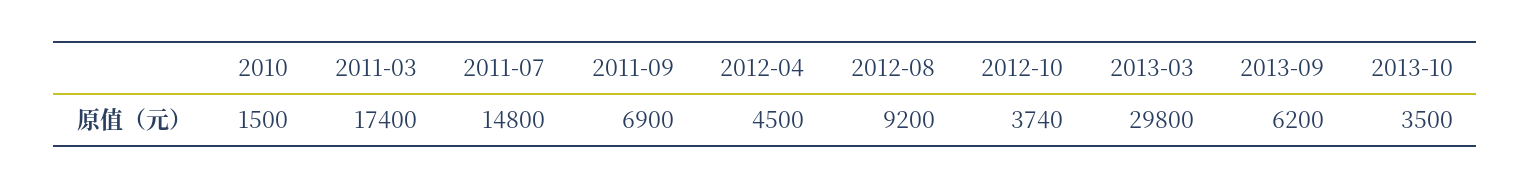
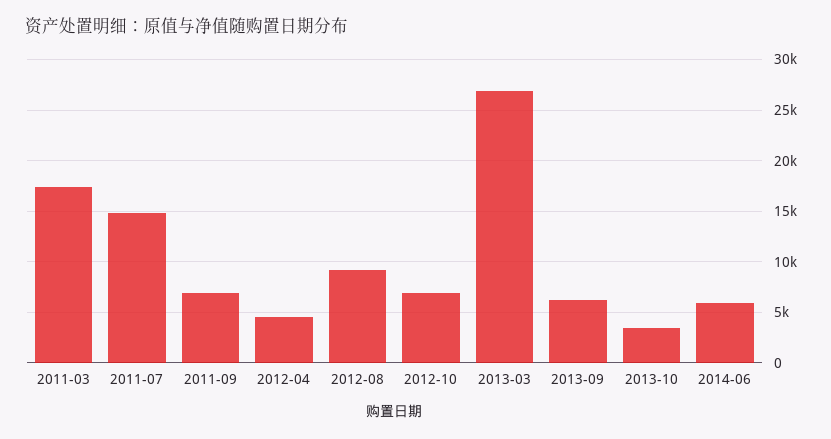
2010: 1500 -> none
2012-10: 3740 -> 7000
2013-03: 29800 -> 27000
2014-06: none -> 6000

